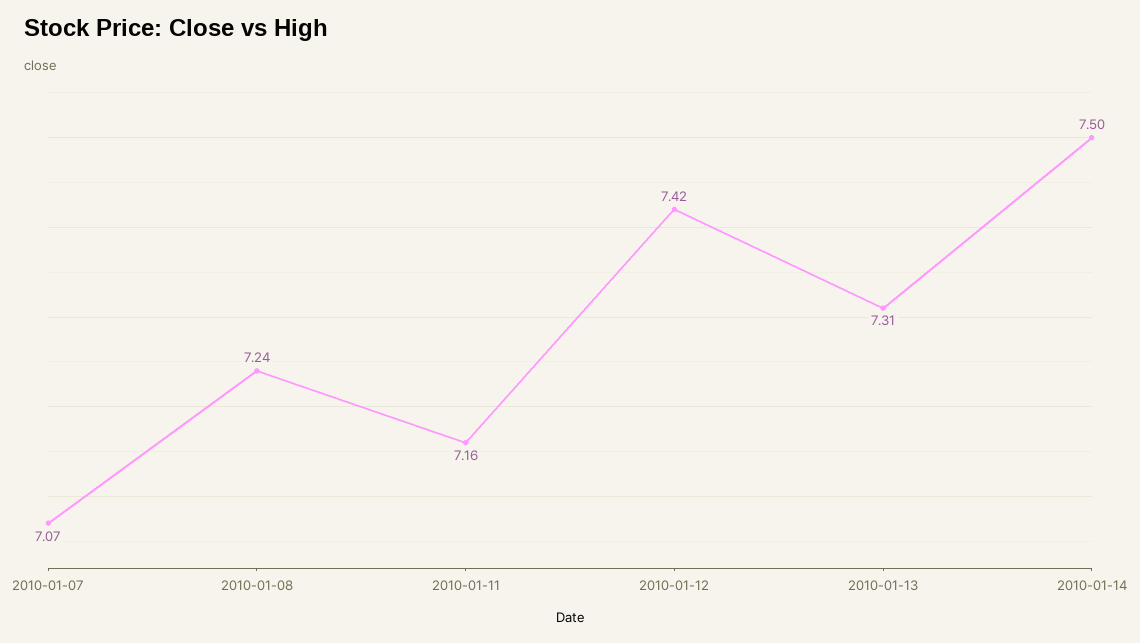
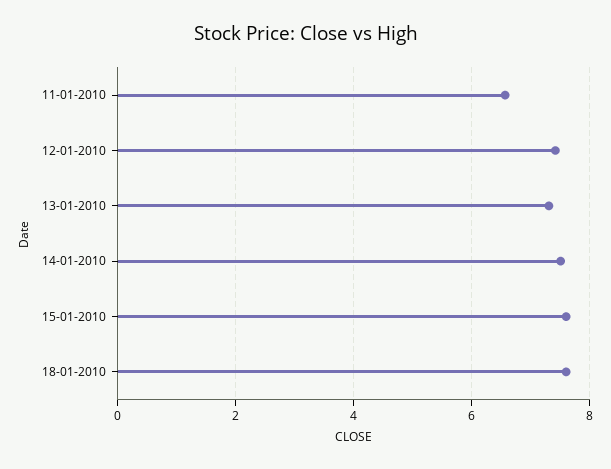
2010-01-07: 7.07 -> none
2010-01-08: 7.24 -> none
2010-01-11: 7.16 -> 6.6
15-01-2010: none -> 7.6
18-01-2010: none -> 7.6

